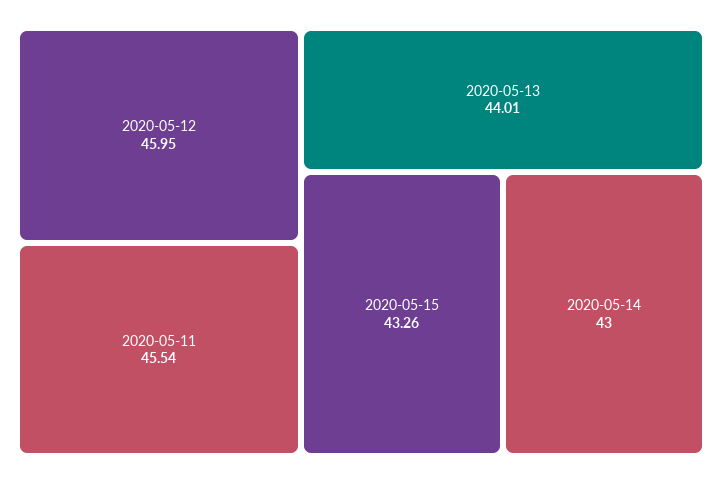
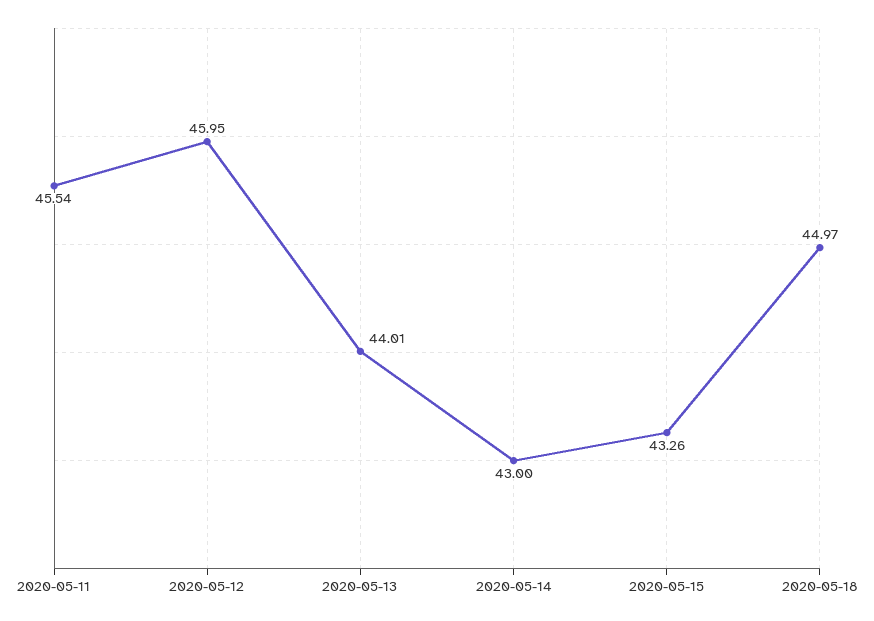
2020-05-18: none -> 44.97

